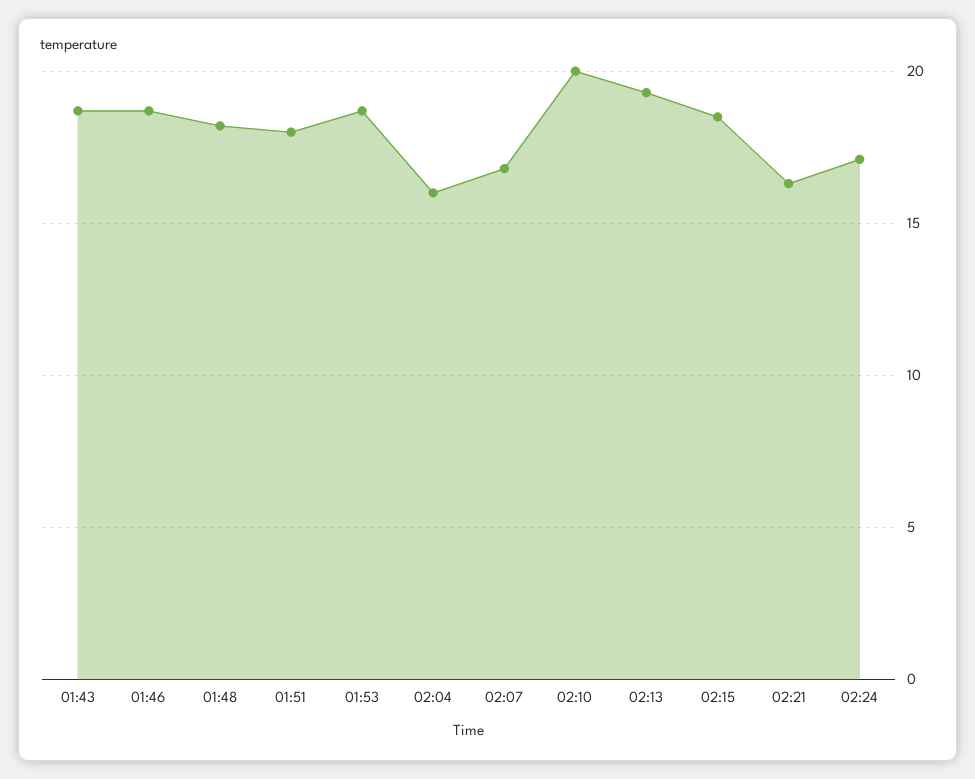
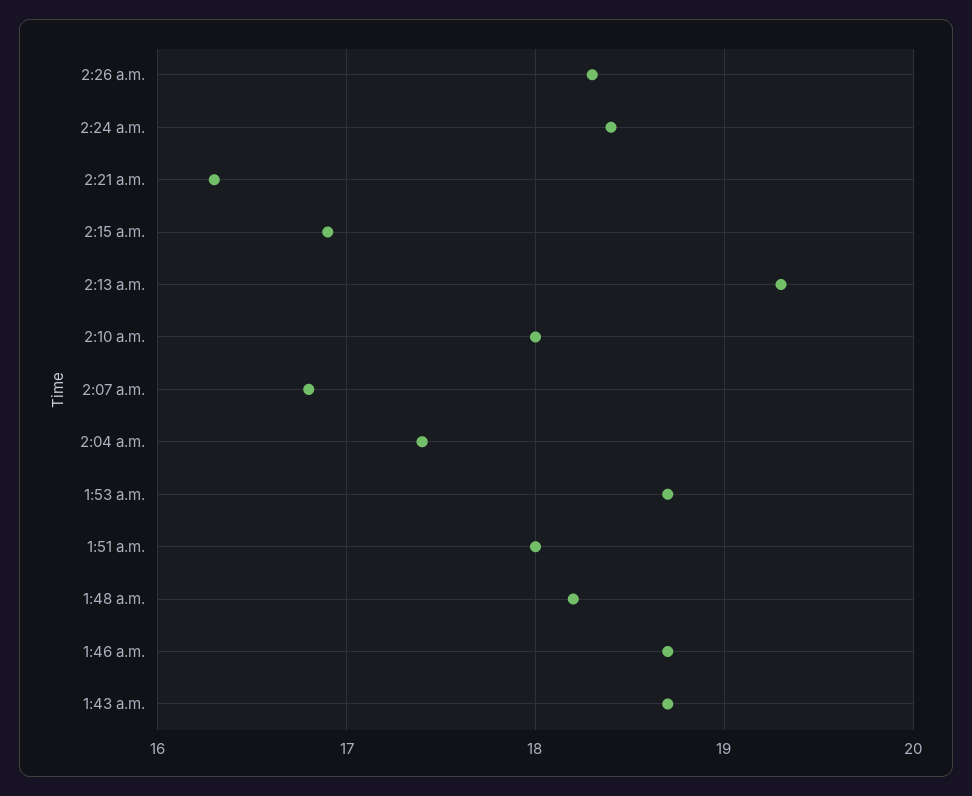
02:04: 16 -> 17.4
02:10: 20 -> 18
02:15: 18.5 -> 16.9
02:24: 17 -> 18.4
2:26 a.m.: none -> 18.3

